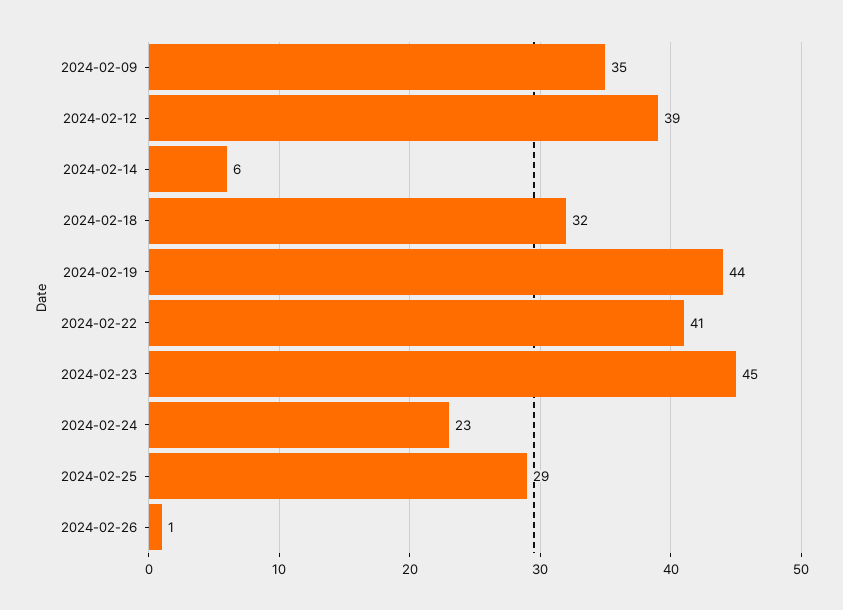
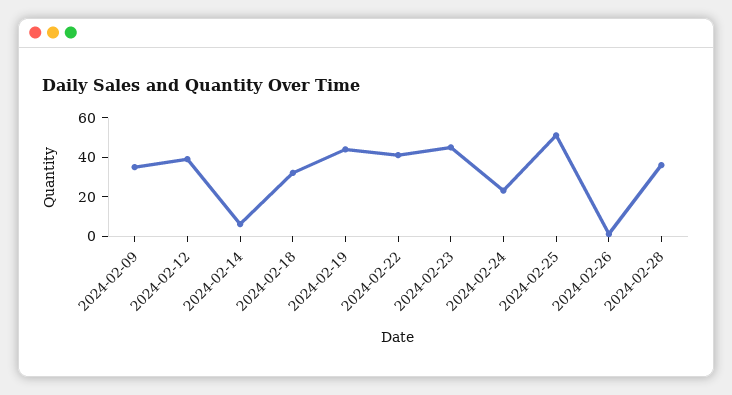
2024-02-25: 29 -> 50
2024-02-28: none -> 35

